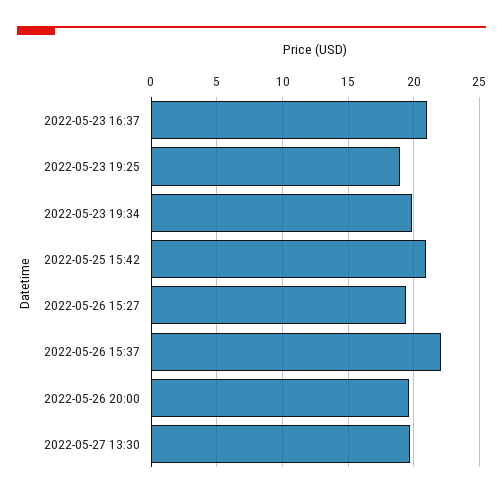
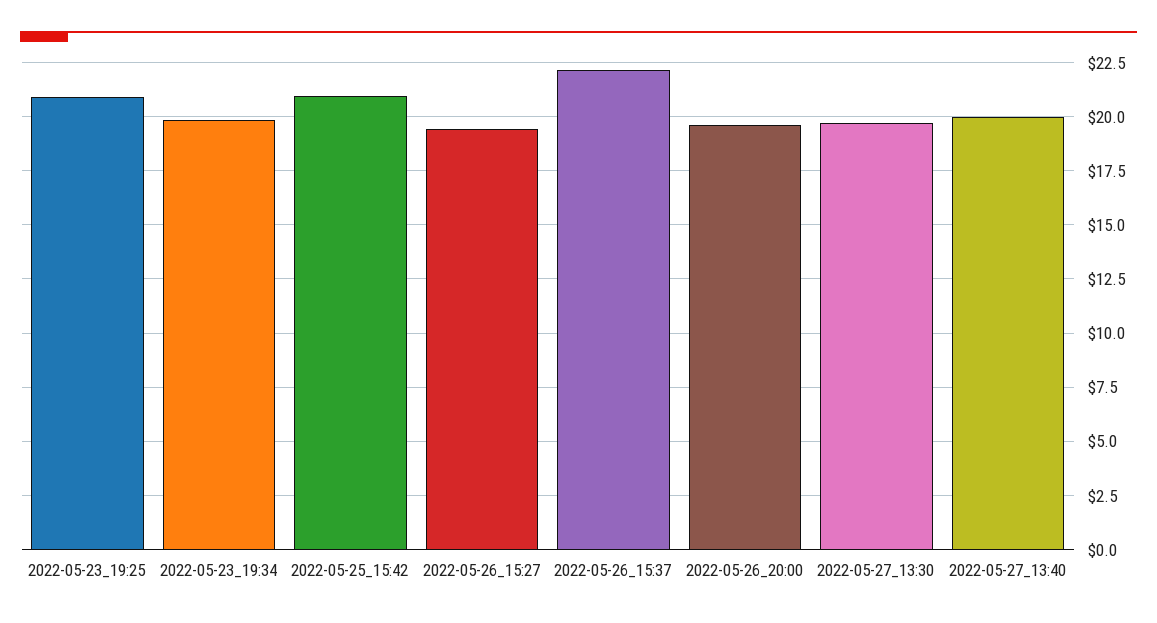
2022-05-23 16:37: 21 -> none
2022-05-23 19:25: 19 -> 21
2022-05-27_13:40: none -> 20

